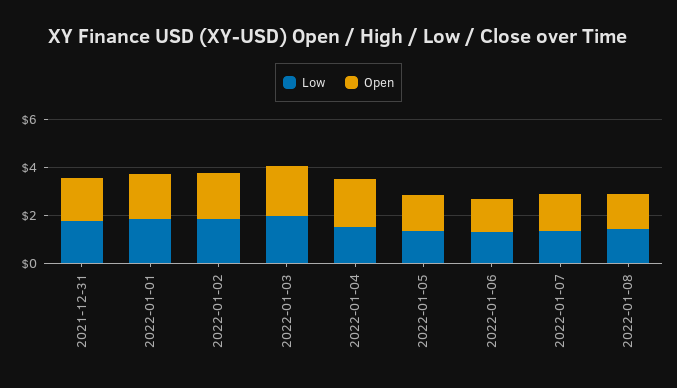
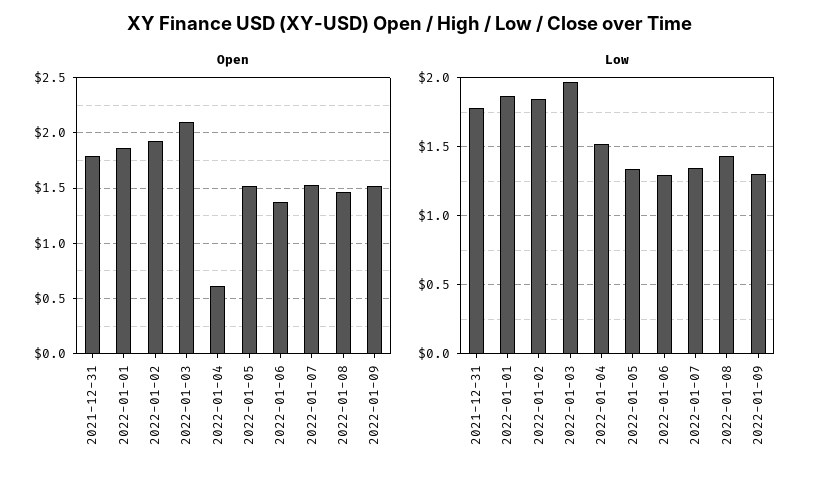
Open, 2022-01-04: 2 -> 0.6
Open, 2022-01-09: none -> 1.5
Low, 2022-01-09: none -> 1.3

